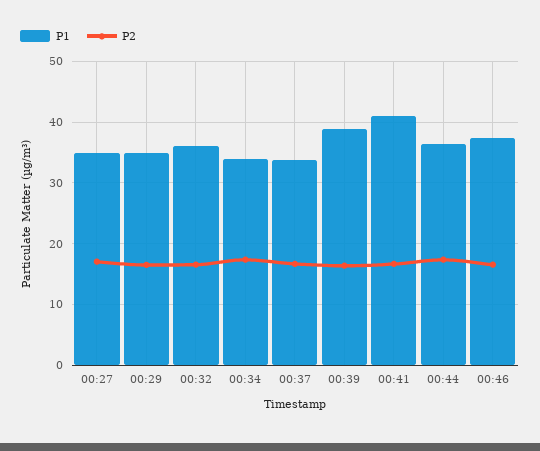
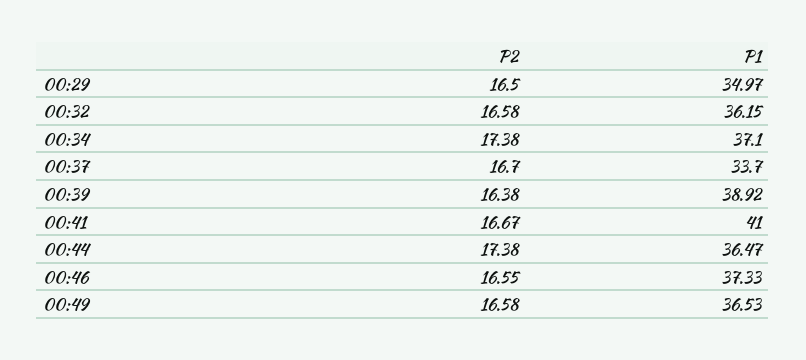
P1, 00:27: 35 -> none
P2, 00:27: 17 -> none
P1, 00:34: 34 -> 37.1
P2, 00:49: none -> 16.58
P1, 00:49: none -> 36.53

